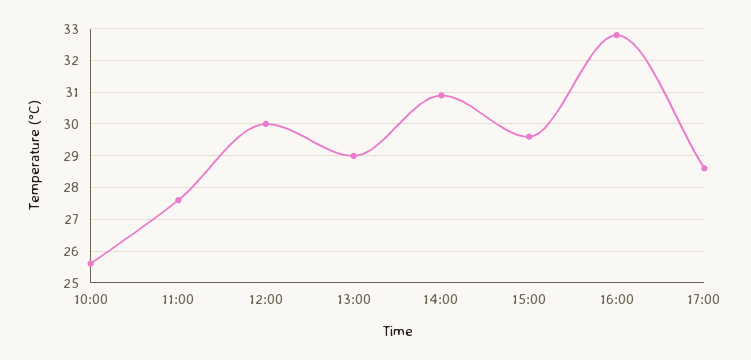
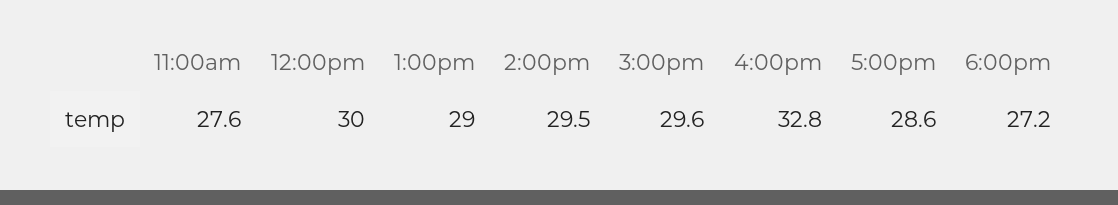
10:00: 25.5 -> none
14:00: 31 -> 29.5
6:00pm: none -> 27.2

